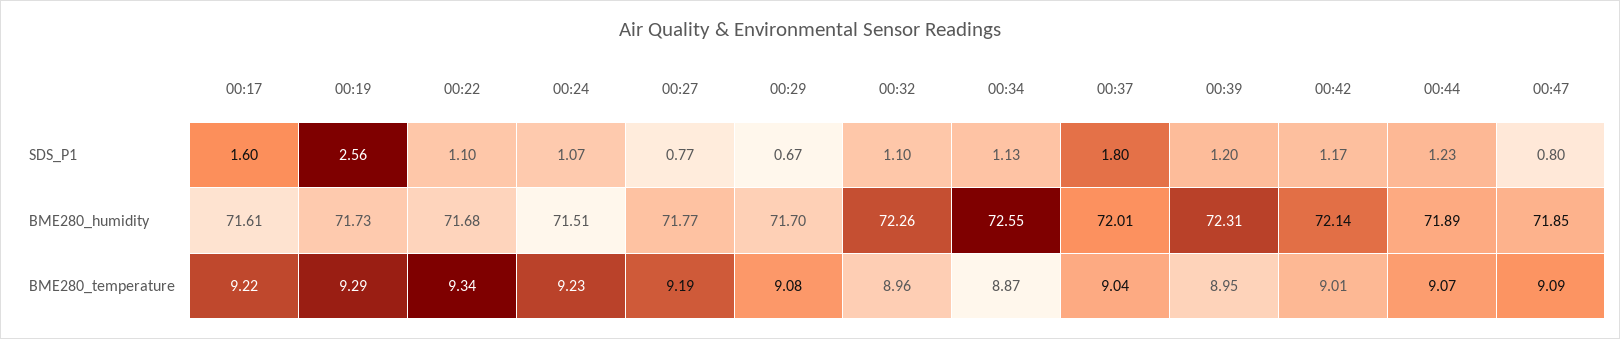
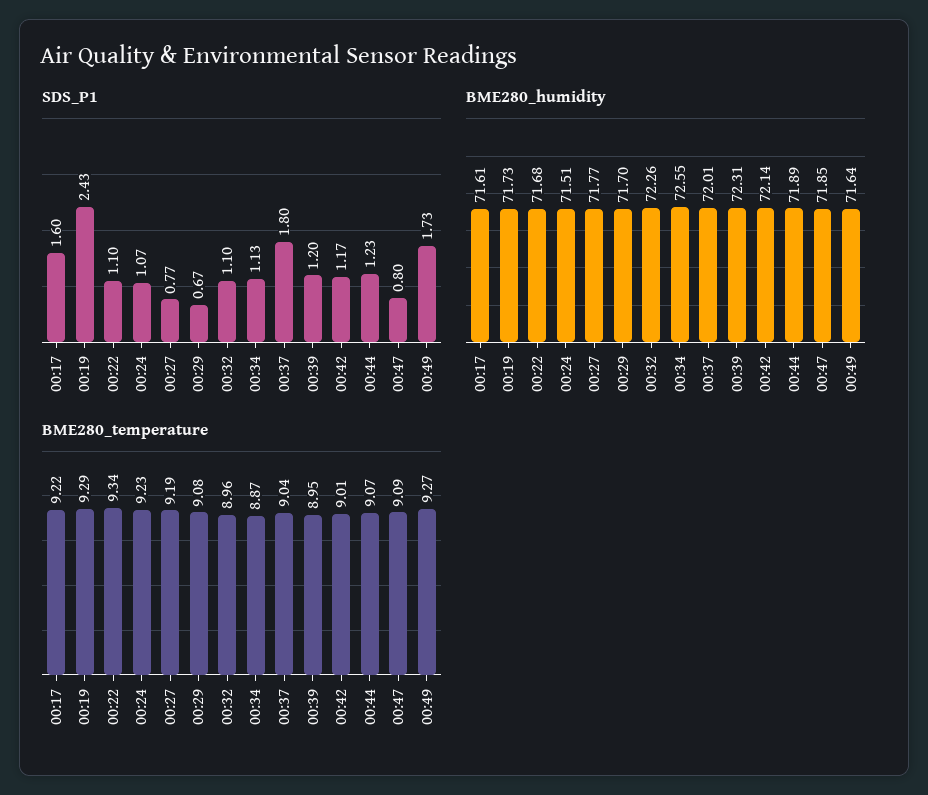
SDS_P1, 00:19: 2.56 -> 2.43
SDS_P1, 00:49: none -> 1.73
BME280_humidity, 00:49: none -> 71.64
BME280_temperature, 00:49: none -> 9.27

